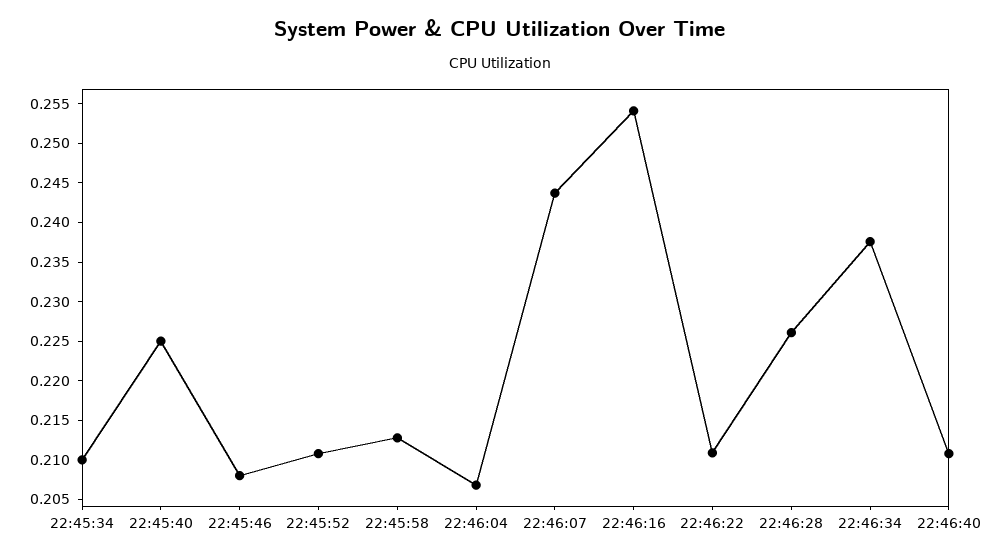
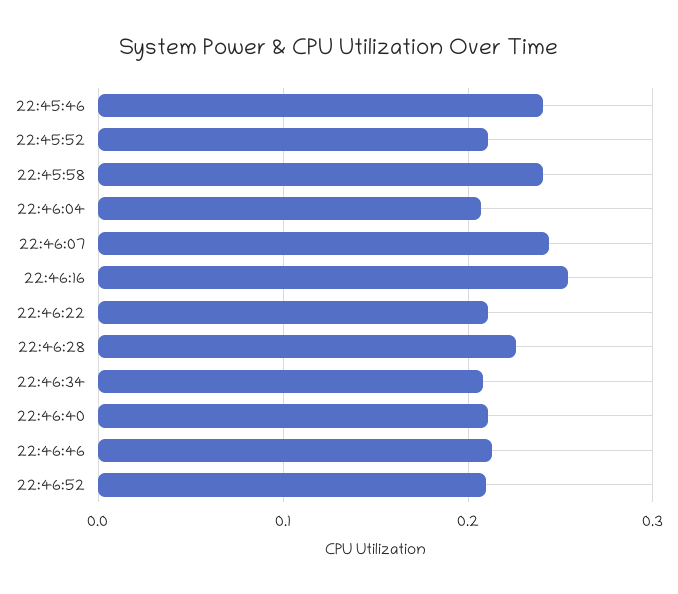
22:45:34: 0.21 -> none
22:45:40: 0.225 -> none
22:45:46: 0.2075 -> 0.24
22:45:58: 0.2125 -> 0.24
22:46:34: 0.2375 -> 0.21
22:46:46: none -> 0.21
22:46:52: none -> 0.21

